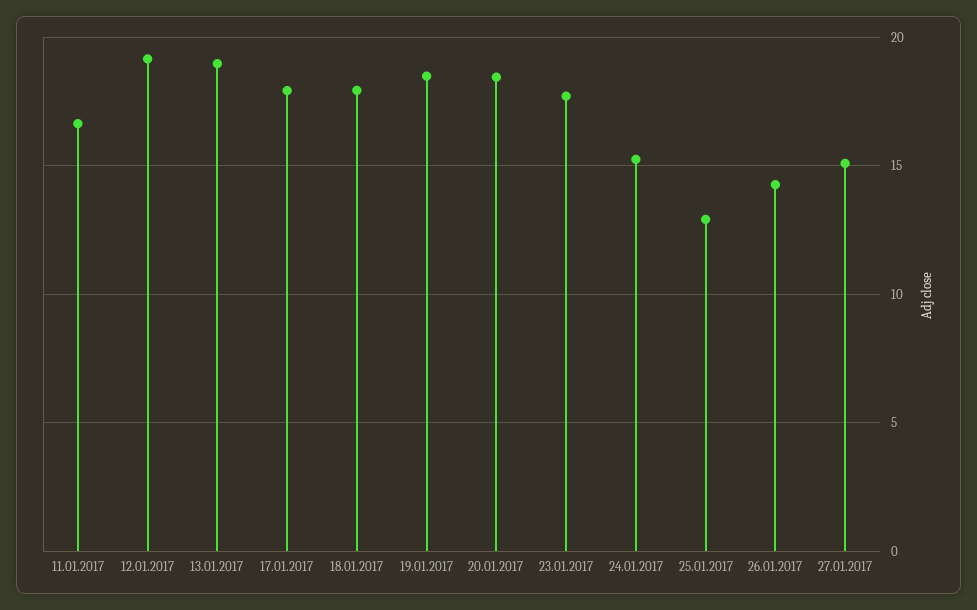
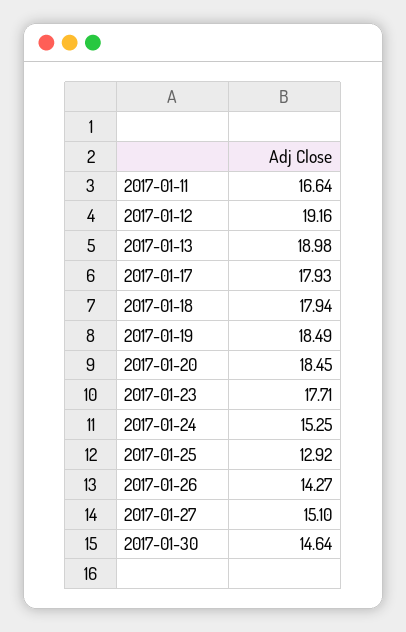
2017-01-30: none -> 14.64

